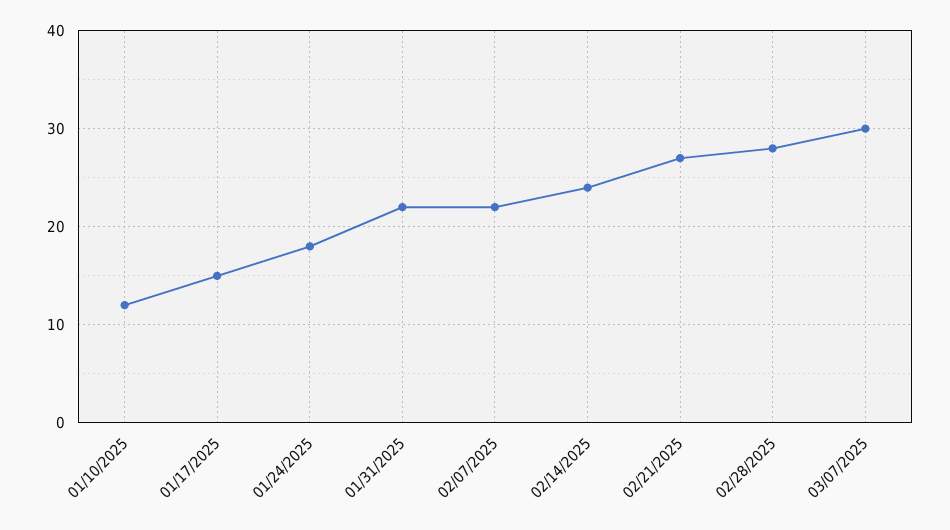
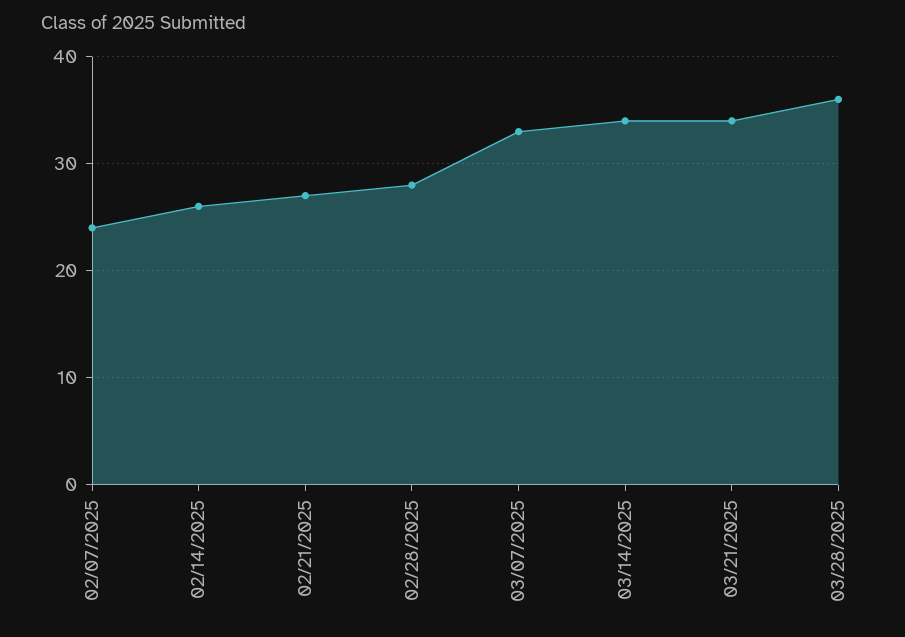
01/10/2025: 12 -> none
01/17/2025: 15 -> none
01/24/2025: 18 -> none
01/31/2025: 22 -> none
02/07/2025: 22 -> 24
02/14/2025: 24 -> 26
03/07/2025: 30 -> 33
03/14/2025: none -> 34
03/21/2025: none -> 34
03/28/2025: none -> 36

